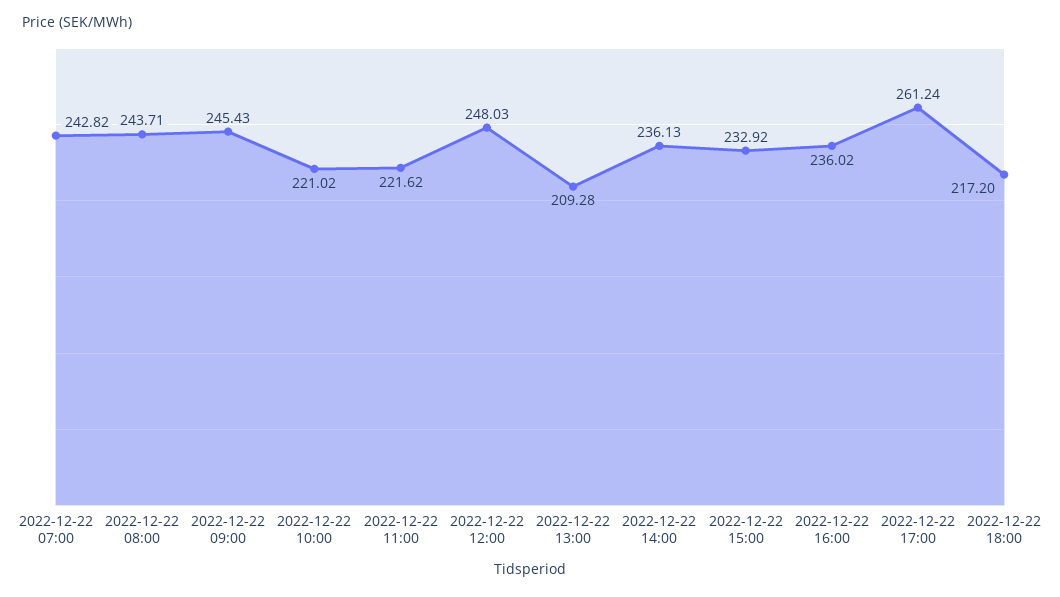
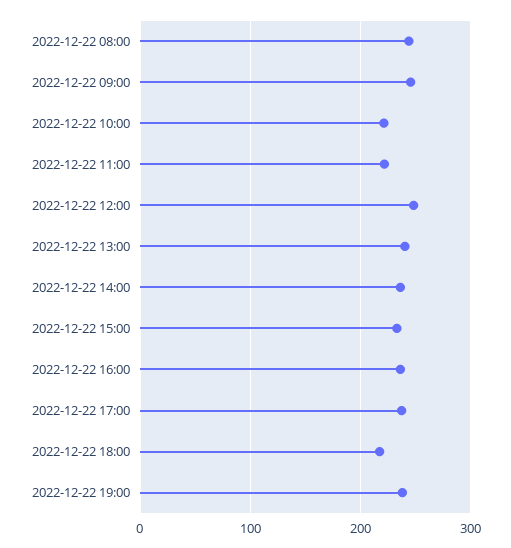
2022-12-22 07:00: 242.82 -> none
2022-12-22 13:00: 209.28 -> 240
2022-12-22 17:00: 261.24 -> 240
2022-12-22 19:00: none -> 240

